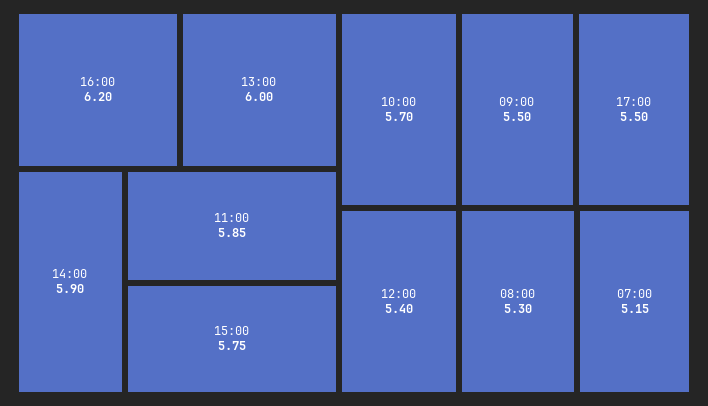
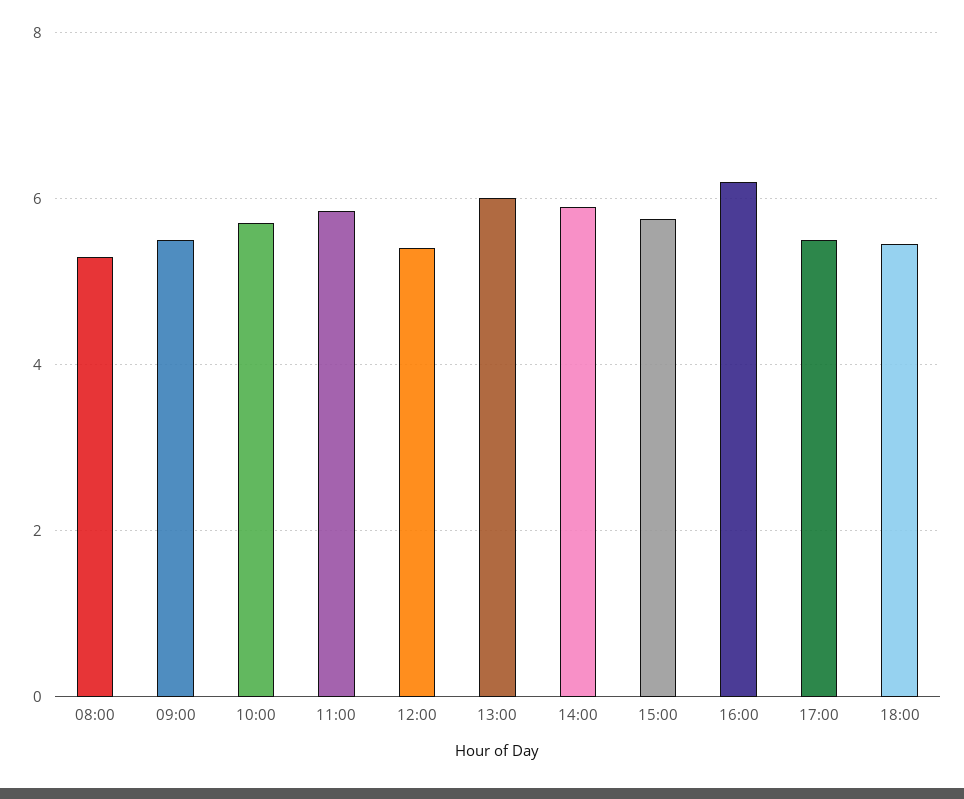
07:00: 5.15 -> none
18:00: none -> 5.4

